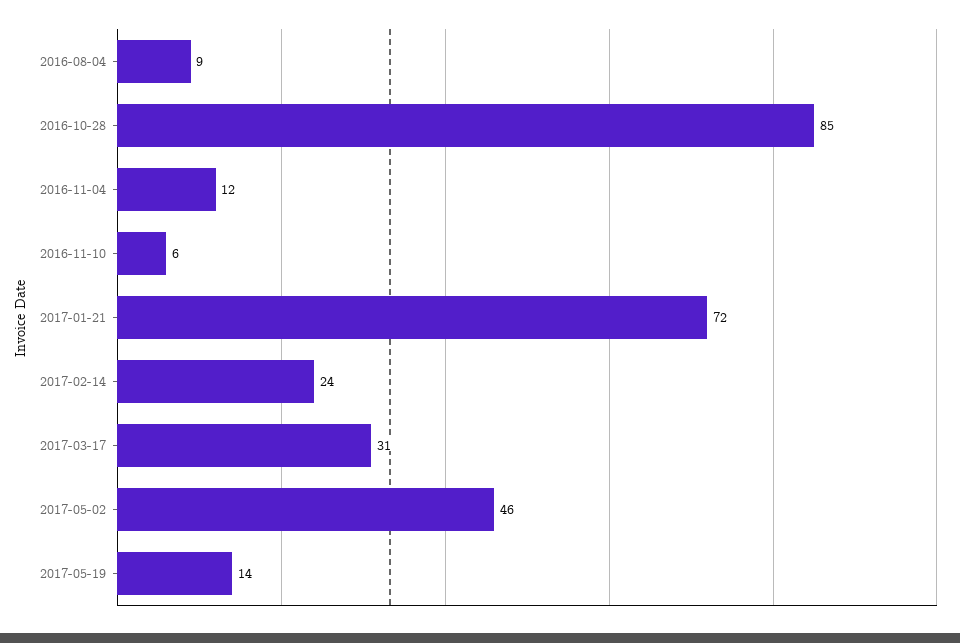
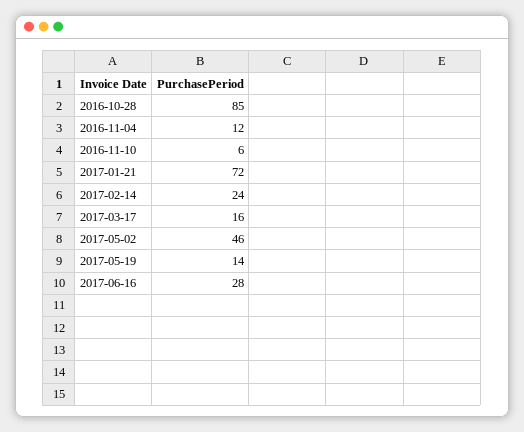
2016-08-04: 9 -> none
2017-03-17: 31 -> 16
2017-06-16: none -> 28

